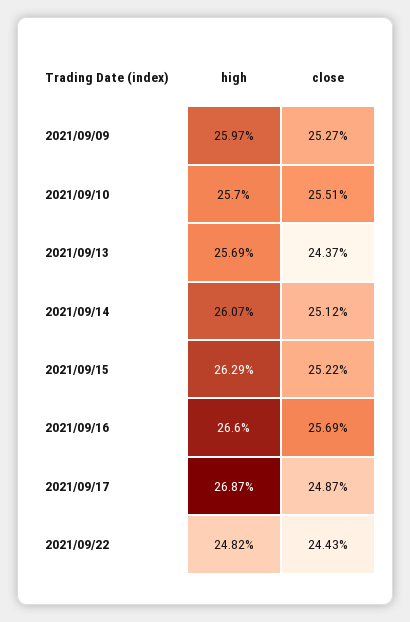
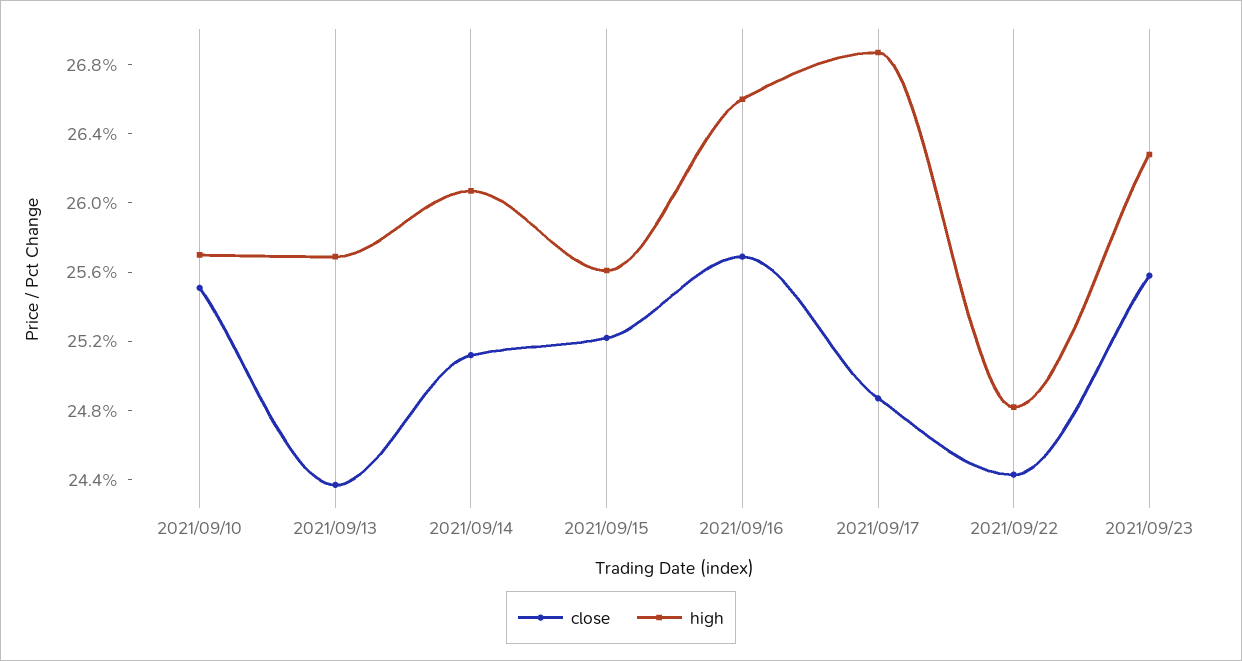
high, 2021/09/09: 25.97 -> none
close, 2021/09/09: 25.27 -> none
high, 2021/09/15: 26.29 -> 25.6
close, 2021/09/23: none -> 25.6
high, 2021/09/23: none -> 26.3

